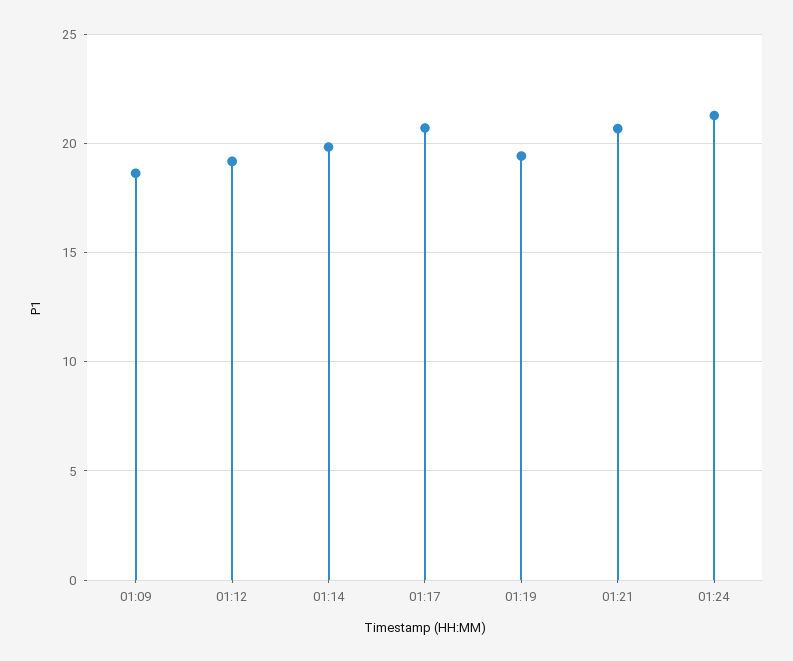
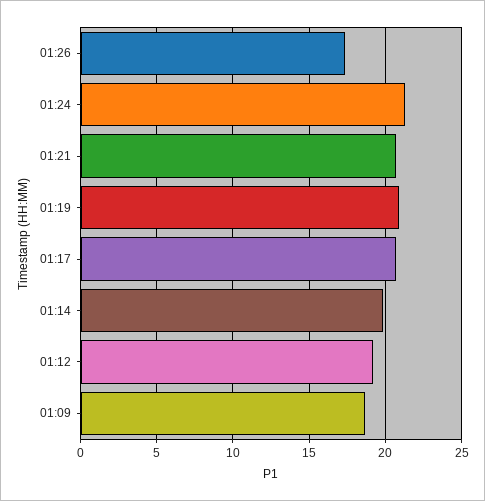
01:19: 19.5 -> 21
01:26: none -> 17.5

